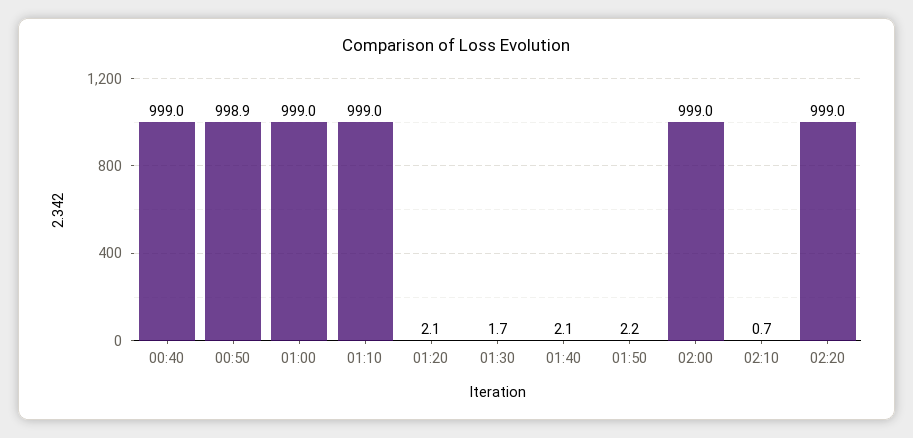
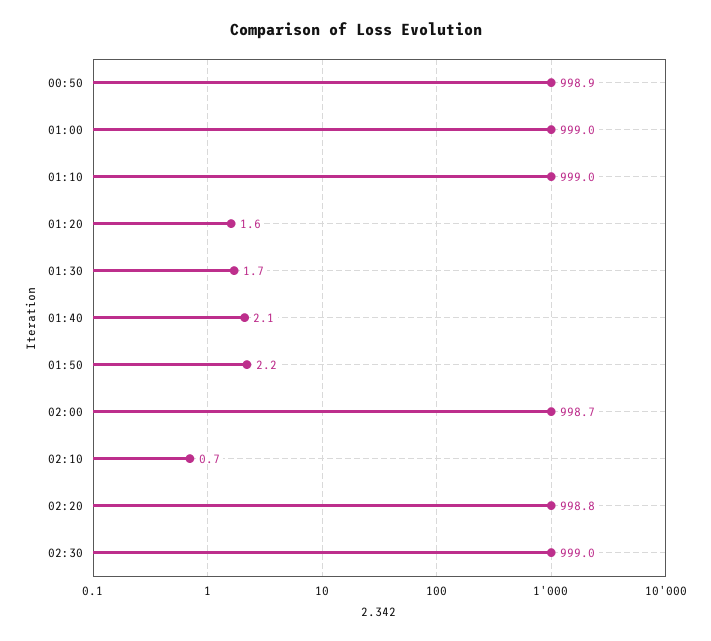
00:40: 999 -> none
01:20: 2.1 -> 1.6
02:00: 999 -> 998.7
02:20: 999 -> 998.8
02:30: none -> 999

